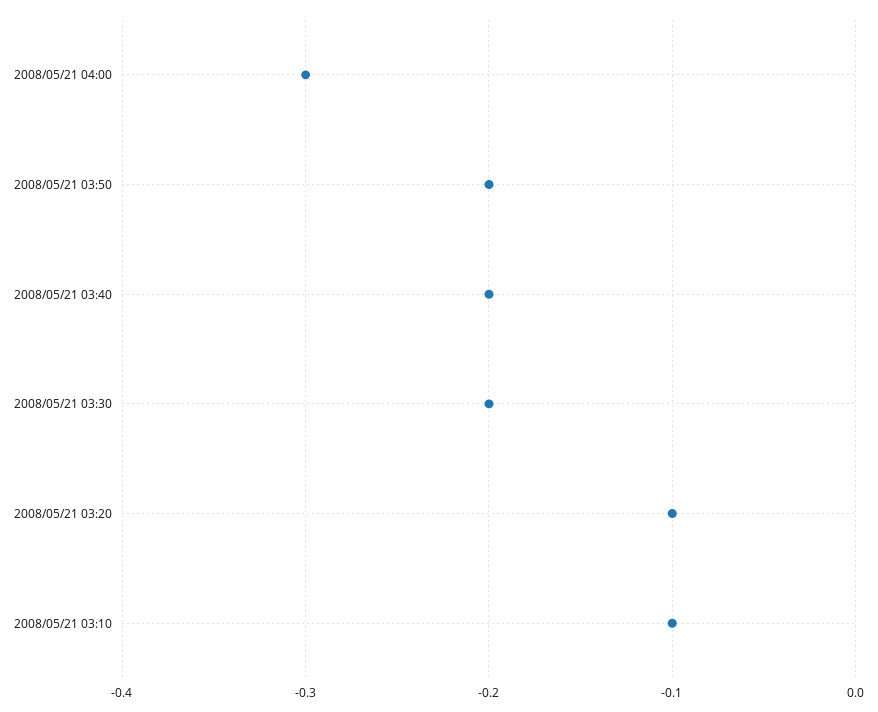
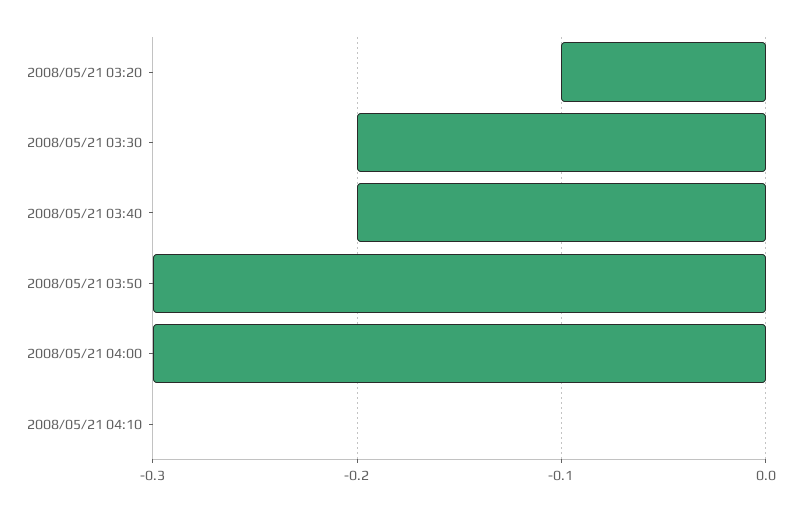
2008/05/21 03:50: -0.2 -> -0.3
2008/05/21 03:10: -0.1 -> none
2008/05/21 04:10: none -> 0

